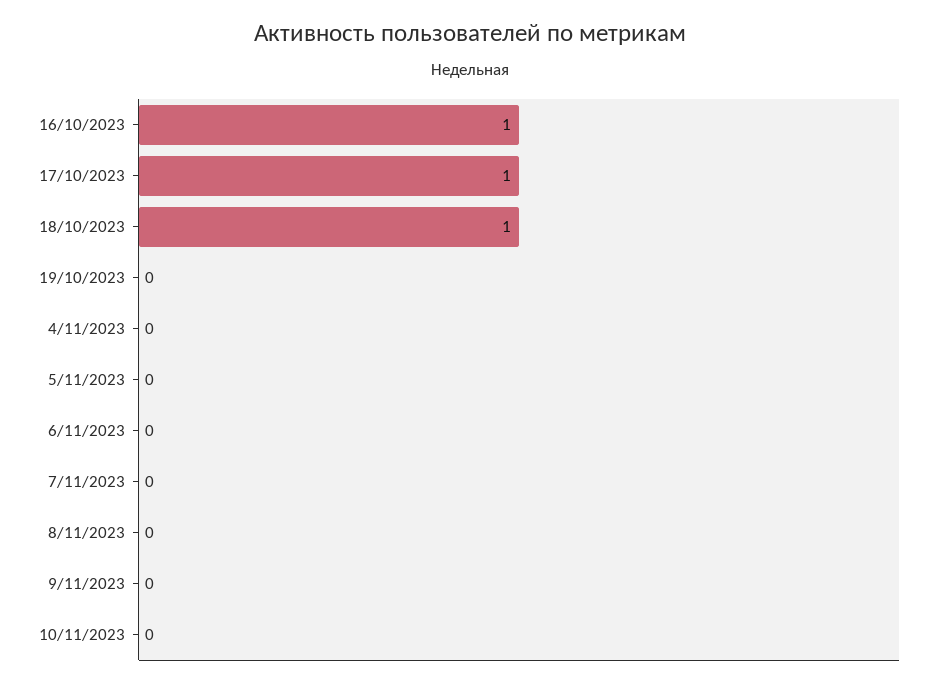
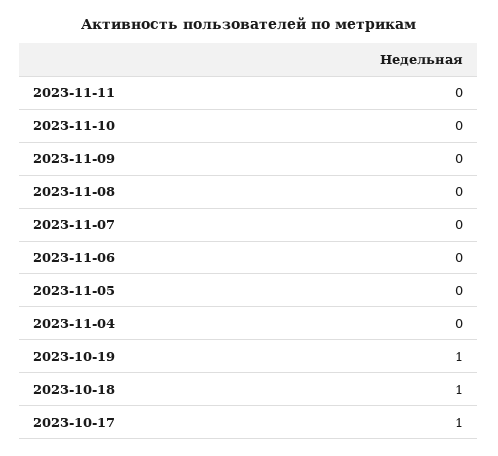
16/10/2023: 1 -> none
19/10/2023: 0 -> 1
2023-11-11: none -> 0

